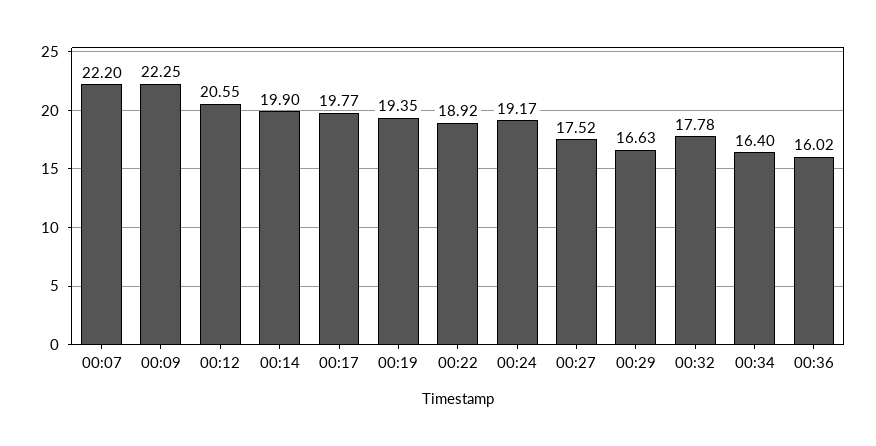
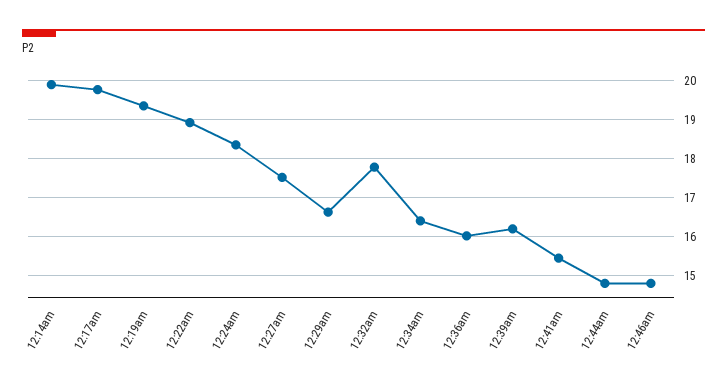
00:07: 22.2 -> none
00:09: 22.25 -> none
00:12: 20.55 -> none
00:24: 19.17 -> 18.4
12:39am: none -> 16.2
12:41am: none -> 15.4
12:44am: none -> 14.8
12:46am: none -> 14.8

